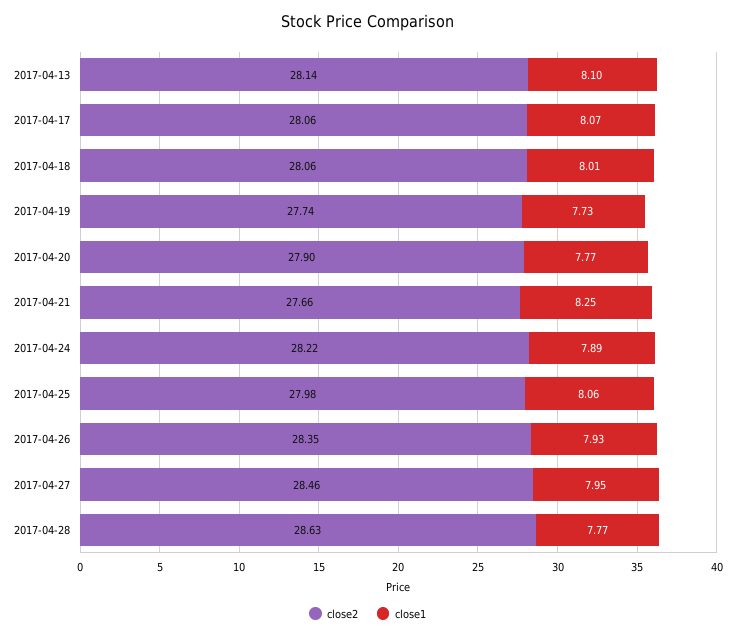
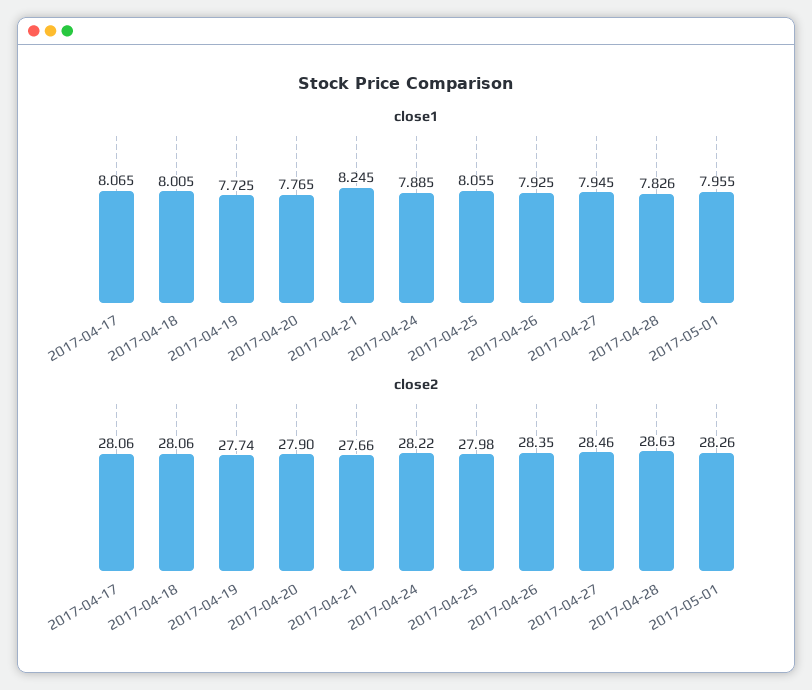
close2, 2017-04-13: 28.14 -> none
close1, 2017-04-13: 8.1 -> none
close1, 2017-04-28: 7.77 -> 7.826
close1, 2017-05-01: none -> 7.955
close2, 2017-05-01: none -> 28.26

